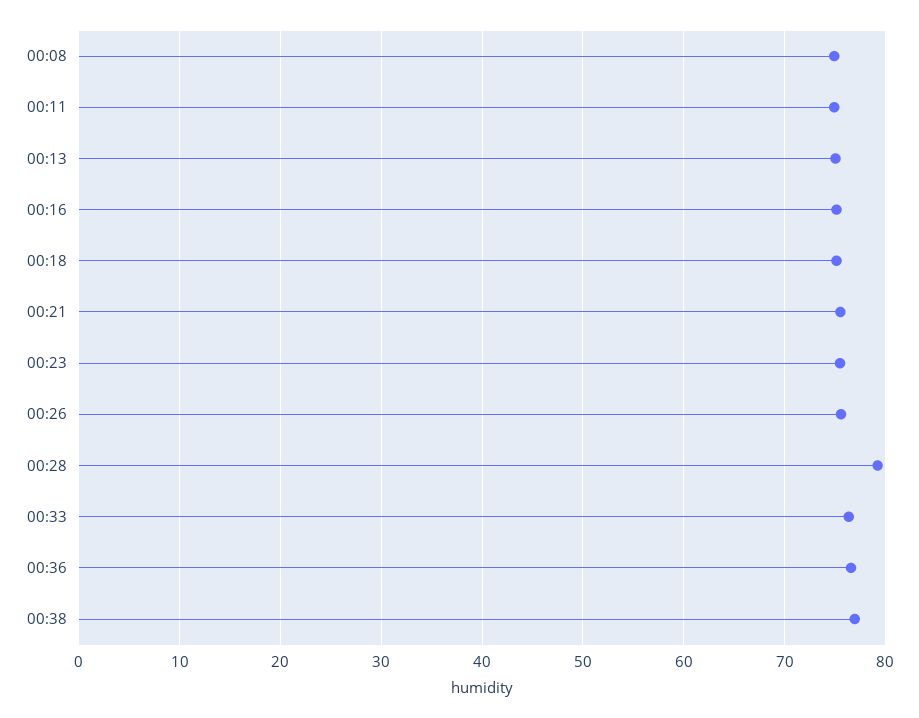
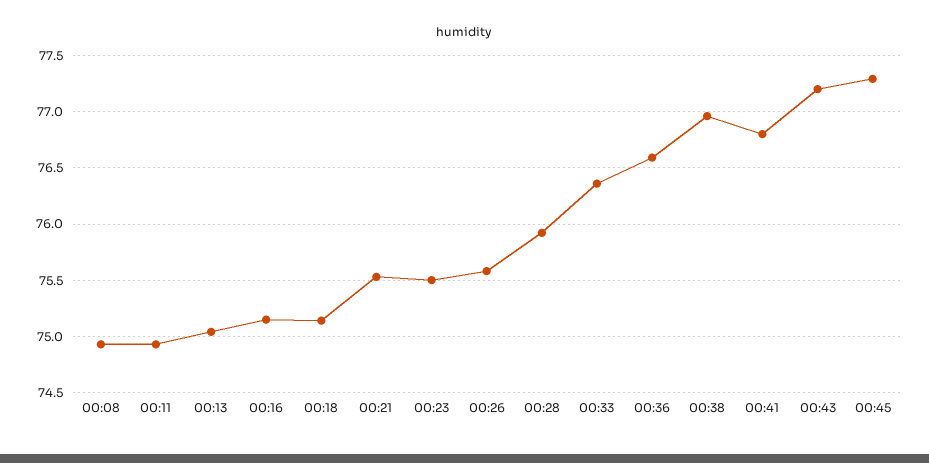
00:28: 79 -> 75.9
00:41: none -> 76.8
00:43: none -> 77.2
00:45: none -> 77.3

